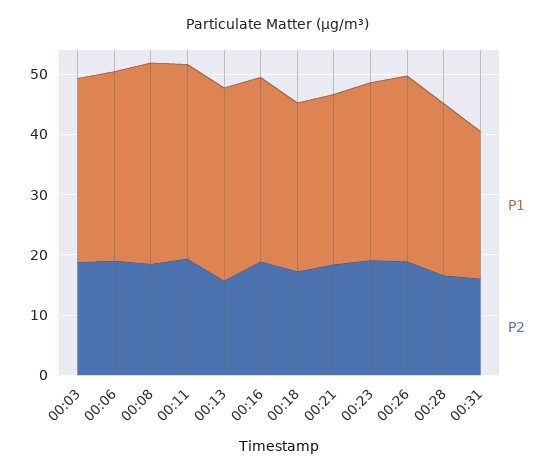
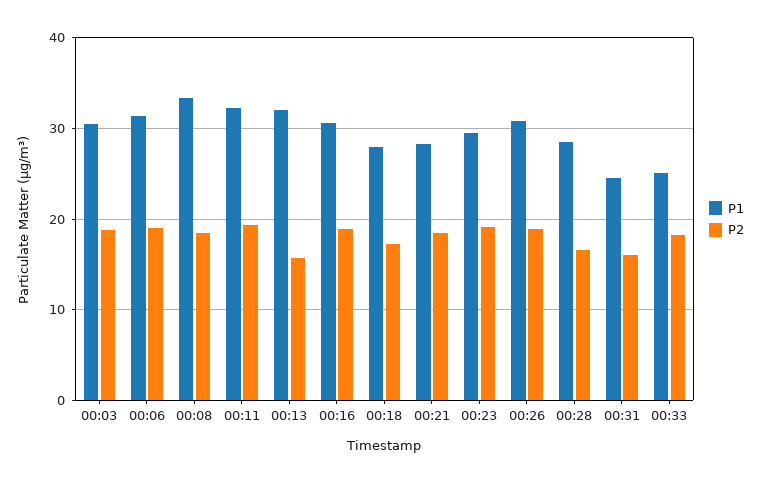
P1, 00:33: none -> 25
P2, 00:33: none -> 18

